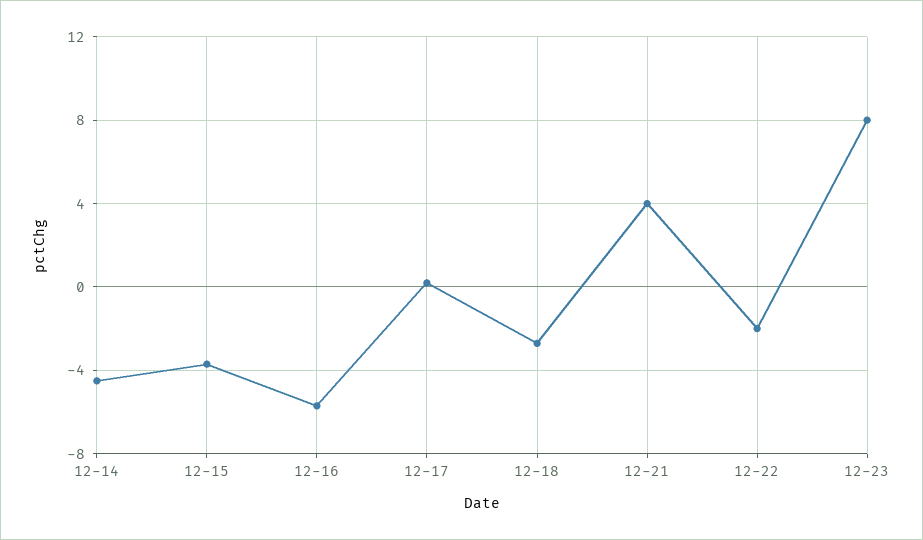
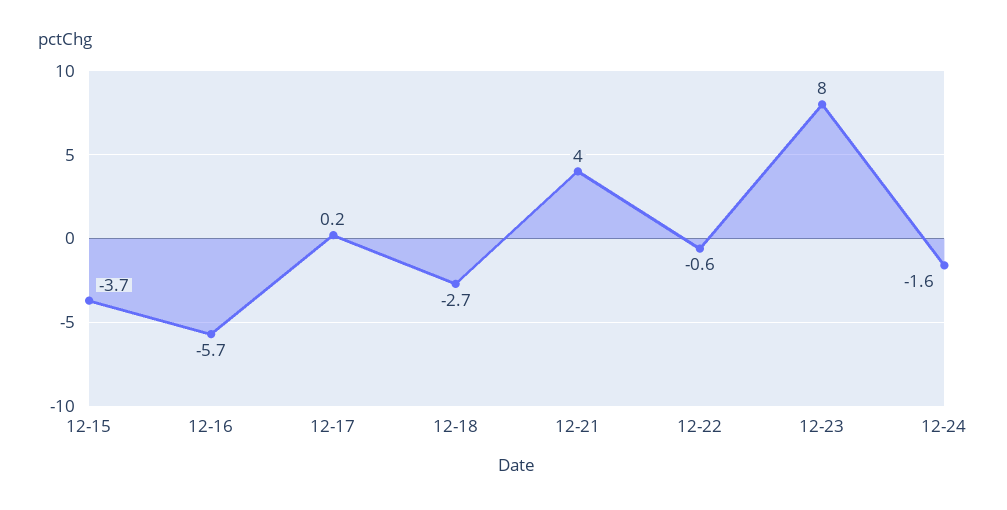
12-14: -4.5 -> none
12-22: -2 -> -0.6
12-24: none -> -1.6

